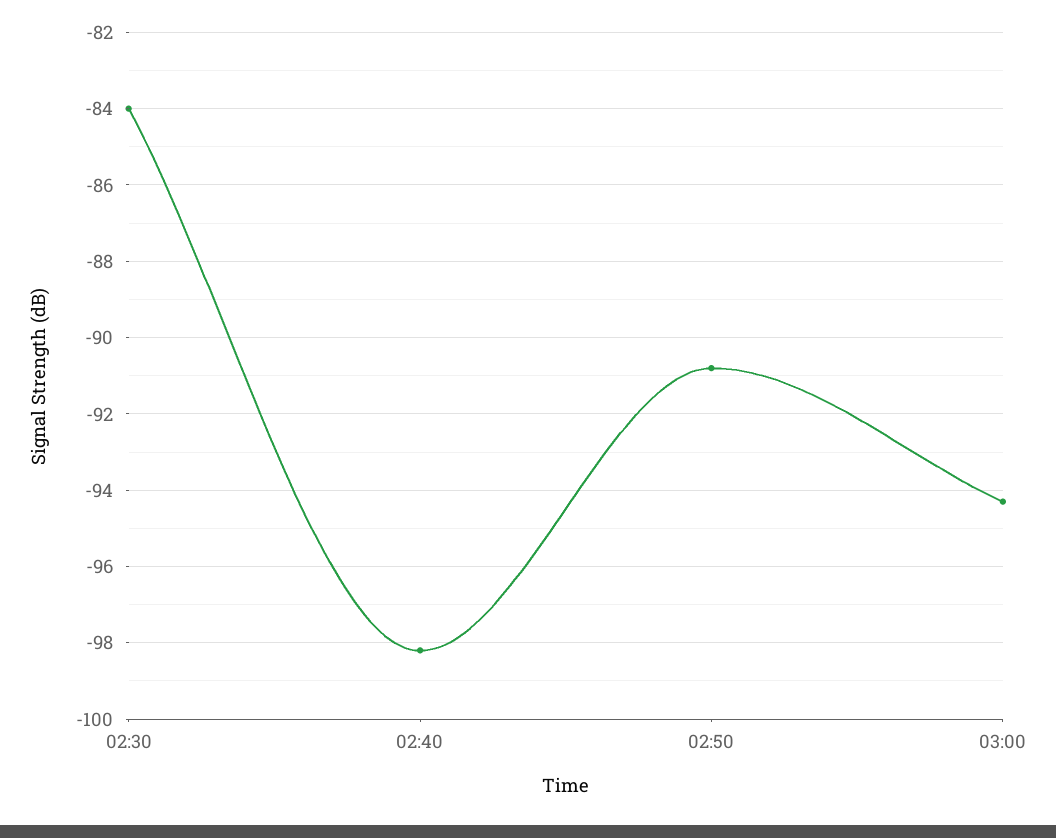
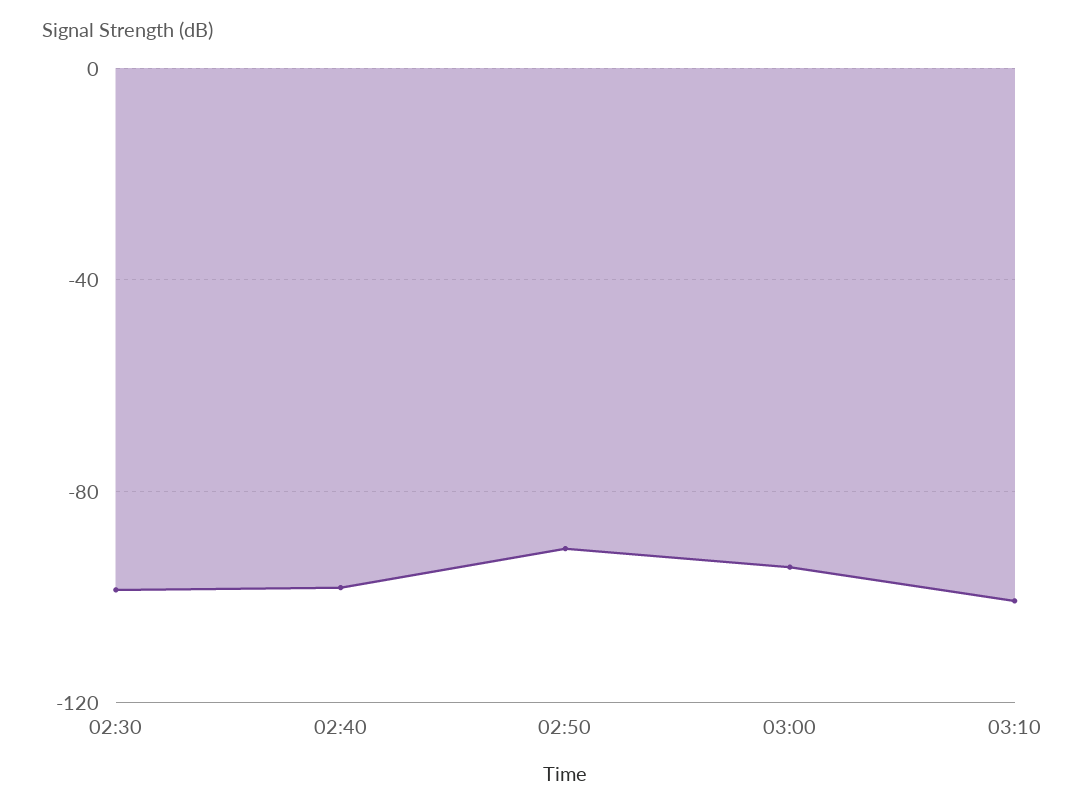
02:30: -84 -> -100
03:10: none -> -100

